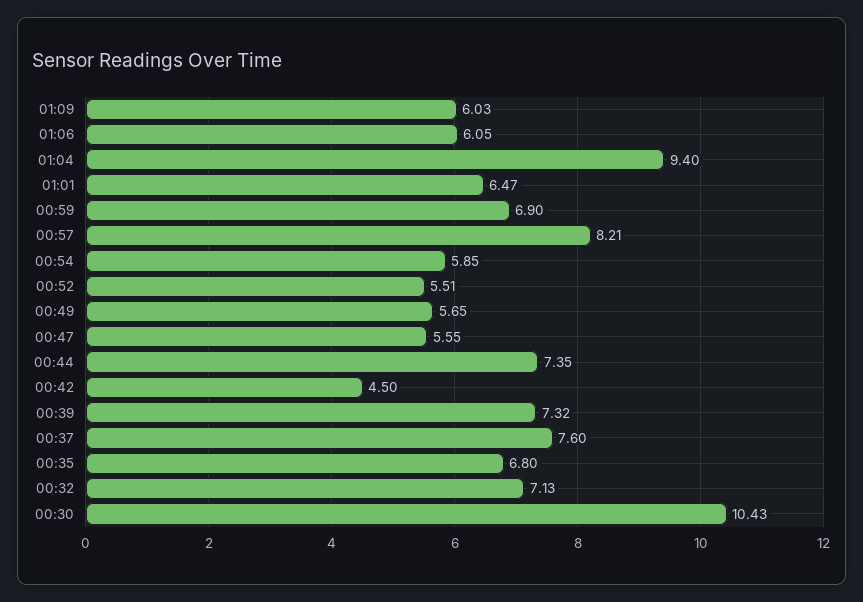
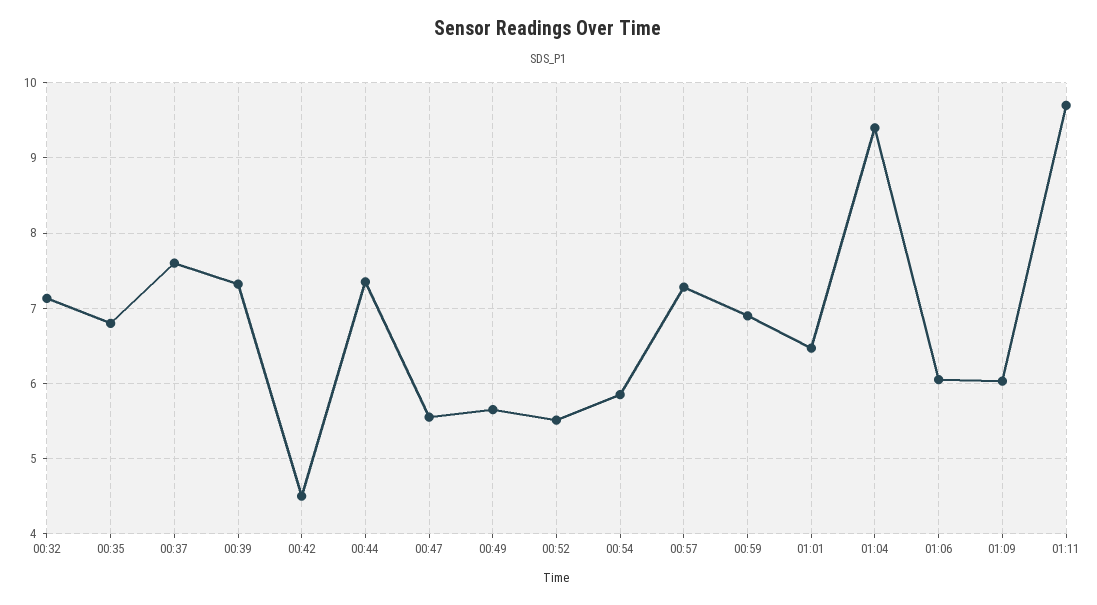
00:57: 8.21 -> 7.3
00:30: 10.43 -> none
01:11: none -> 9.7

